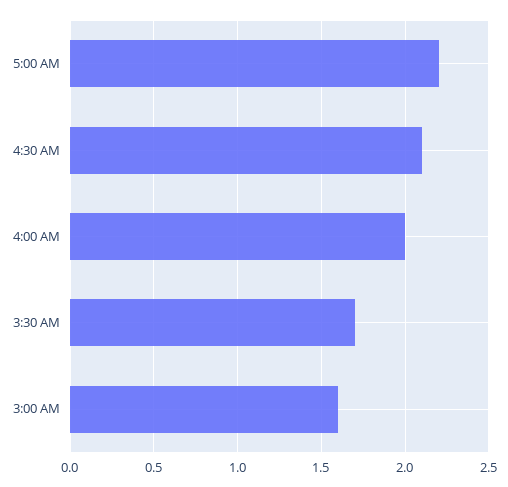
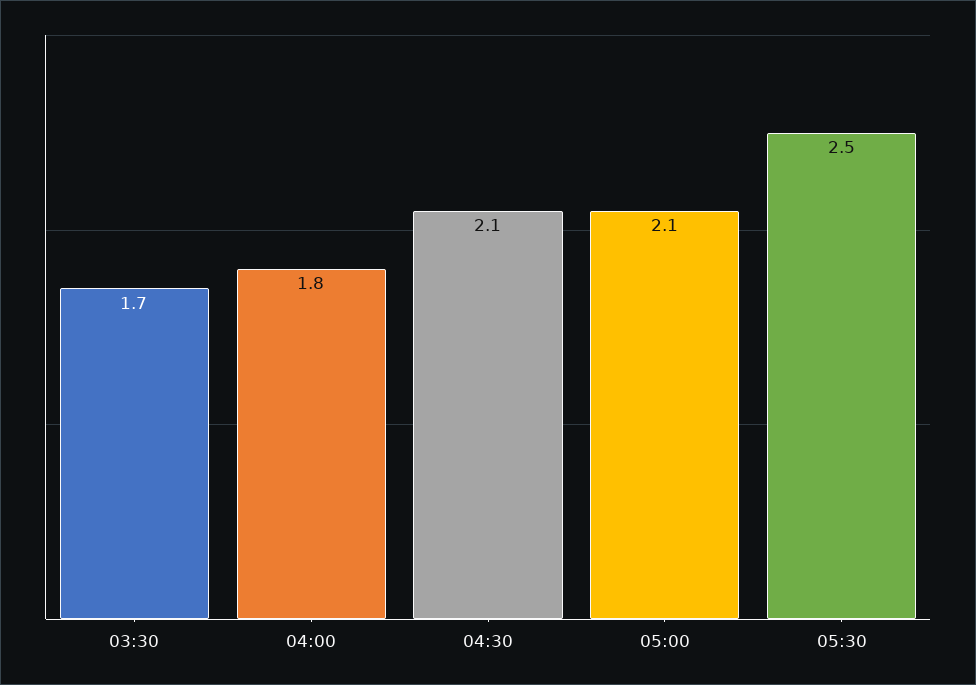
5:00 AM: 2.2 -> 2.1
4:00 AM: 2 -> 1.8
3:00 AM: 1.6 -> none
05:30: none -> 2.5

